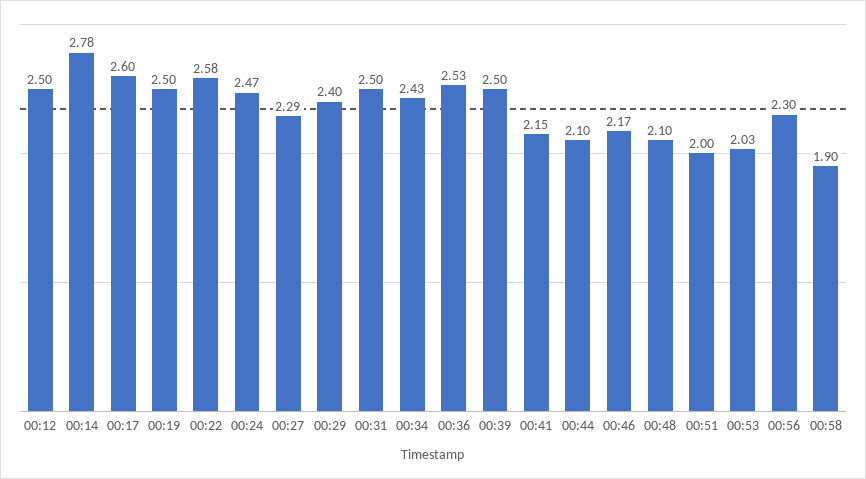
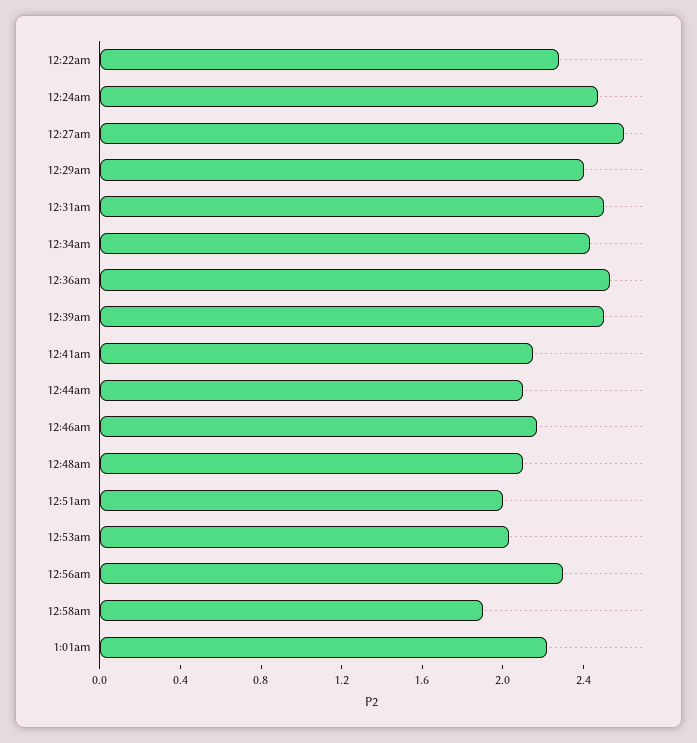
00:12: 2.5 -> none
00:14: 2.78 -> none
00:17: 2.6 -> none
00:19: 2.5 -> none
00:22: 2.58 -> 2.3
00:27: 2.29 -> 2.6
1:01am: none -> 2.2

